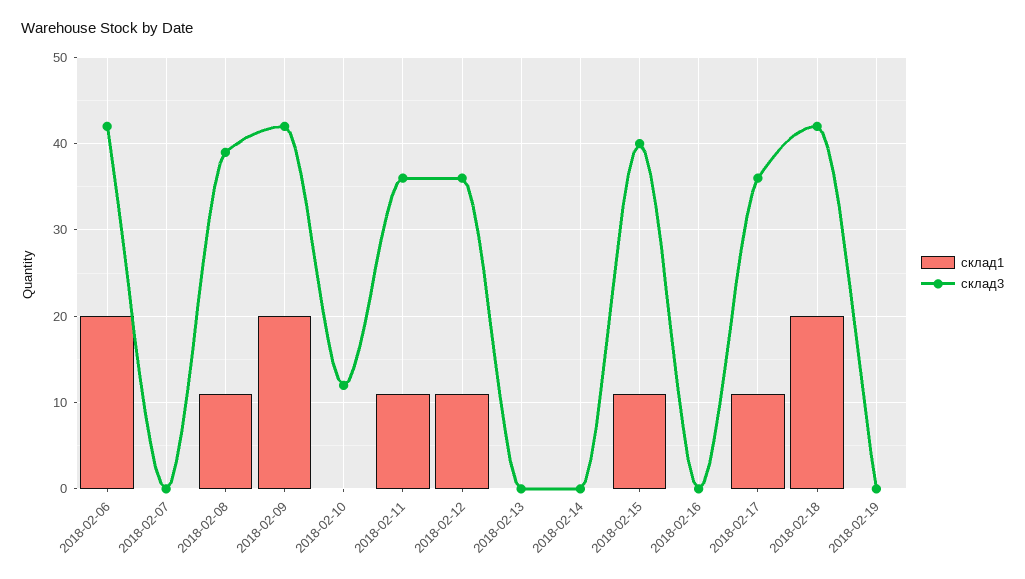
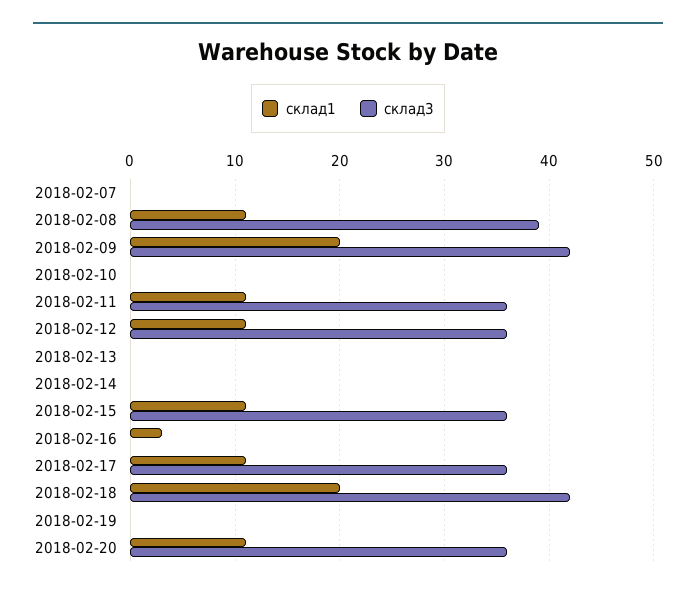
склад1, 2018-02-06: 20 -> none
склад3, 2018-02-06: 42 -> none
склад3, 2018-02-10: 12 -> 0
склад3, 2018-02-15: 40 -> 36
склад1, 2018-02-16: 0 -> 3
склад1, 2018-02-20: none -> 11
склад3, 2018-02-20: none -> 36

